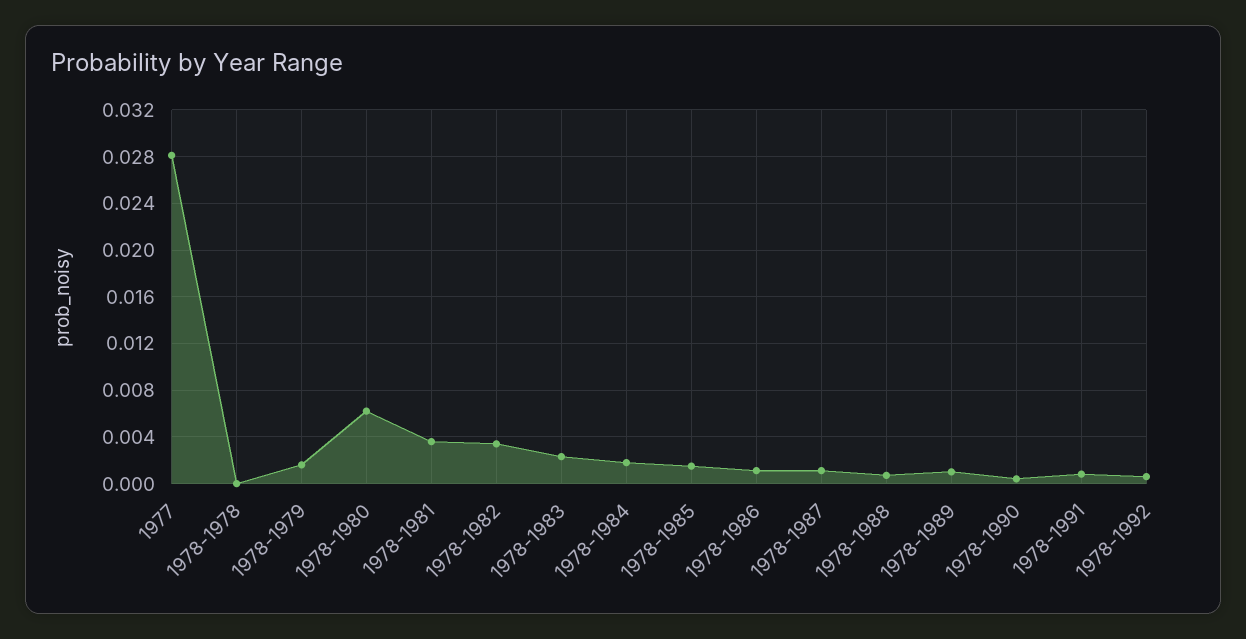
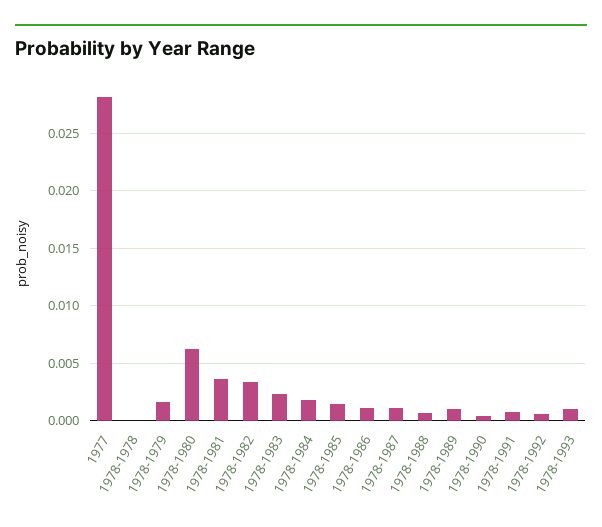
1978-1993: none -> 0.001

